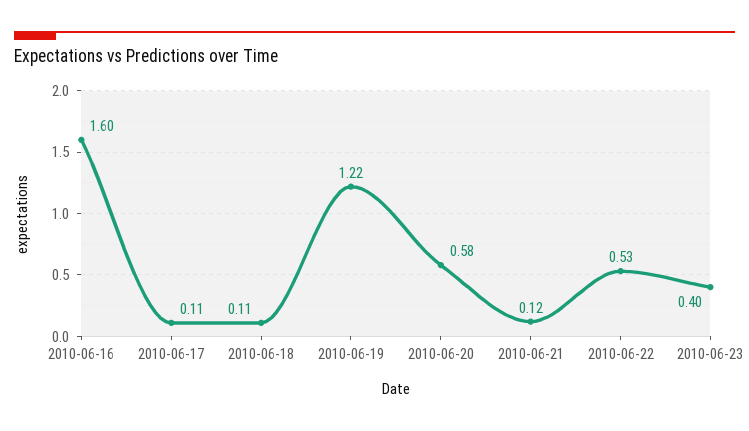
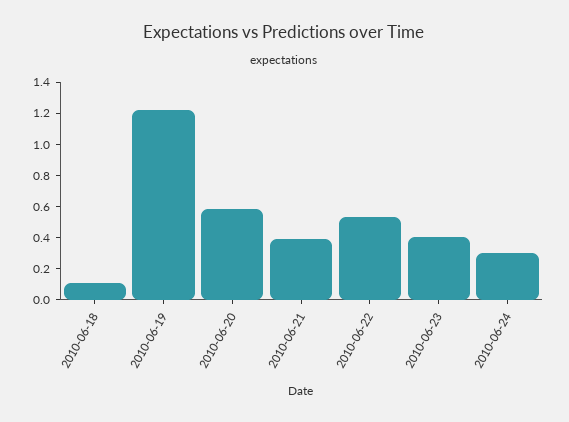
2010-06-16: 1.6 -> none
2010-06-17: 0.11 -> none
2010-06-21: 0.12 -> 0.4
2010-06-24: none -> 0.3

